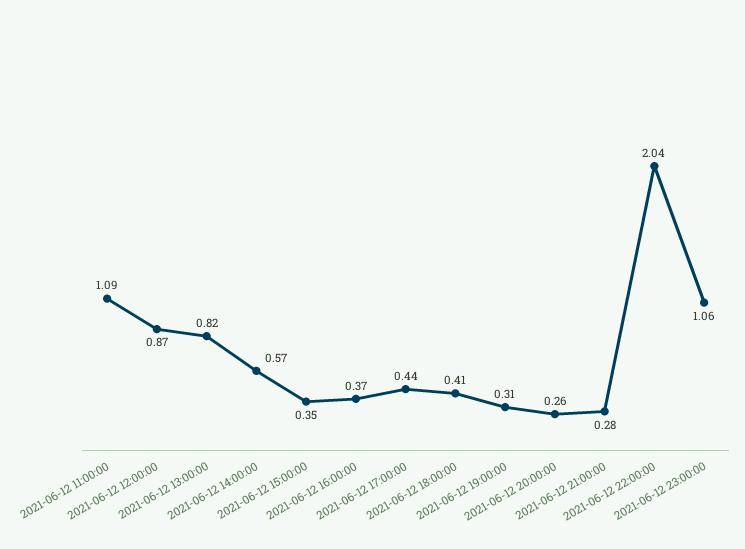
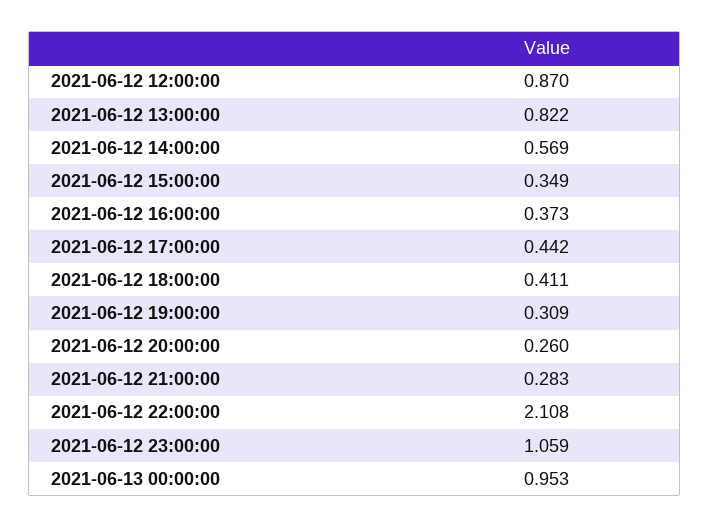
2021-06-12 11:00:00: 1.09 -> none
2021-06-12 22:00:00: 2.04 -> 2.108
2021-06-13 00:00:00: none -> 0.953

